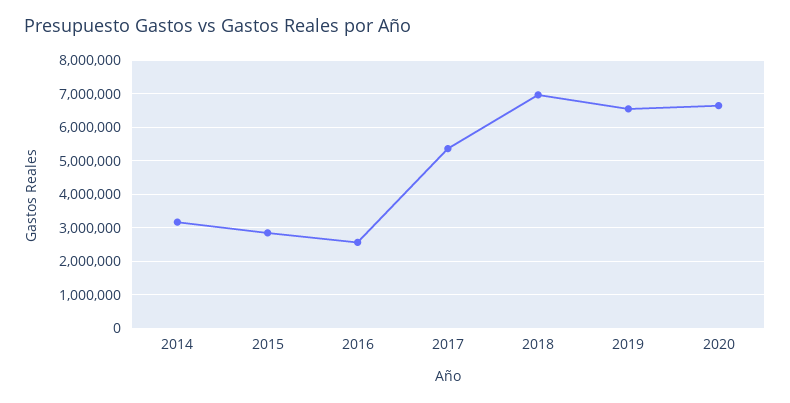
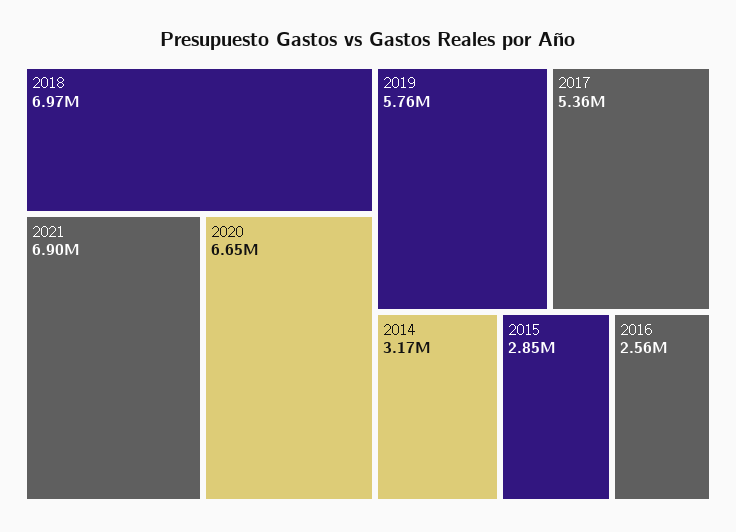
2019: 6600000 -> 5760000
2021: none -> 6900000

